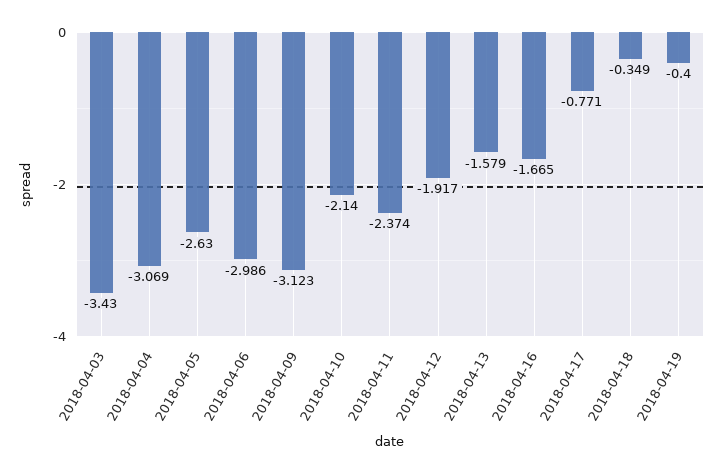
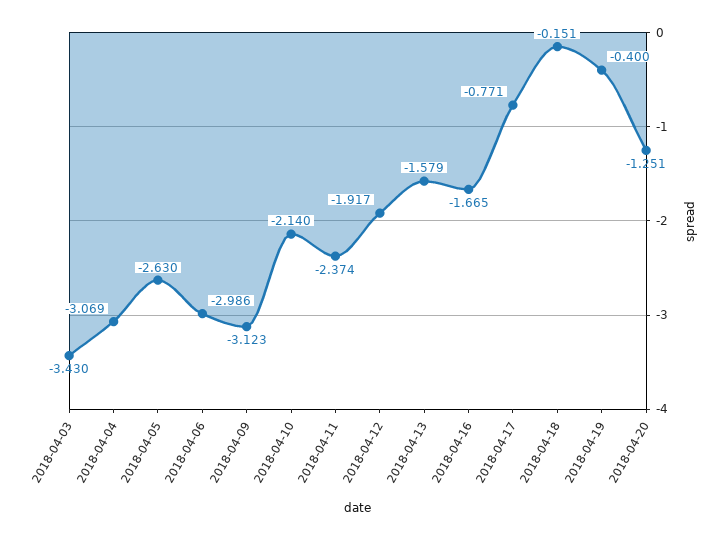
2018-04-18: -0.349 -> -0.151
2018-04-20: none -> -1.251

